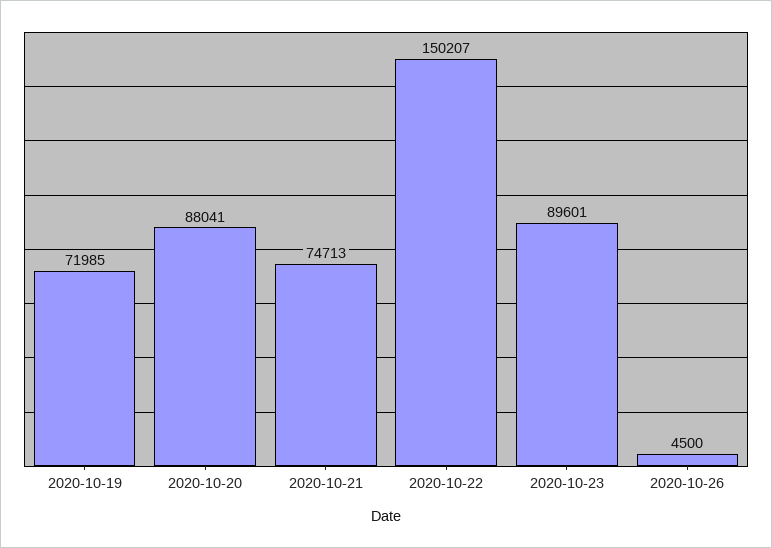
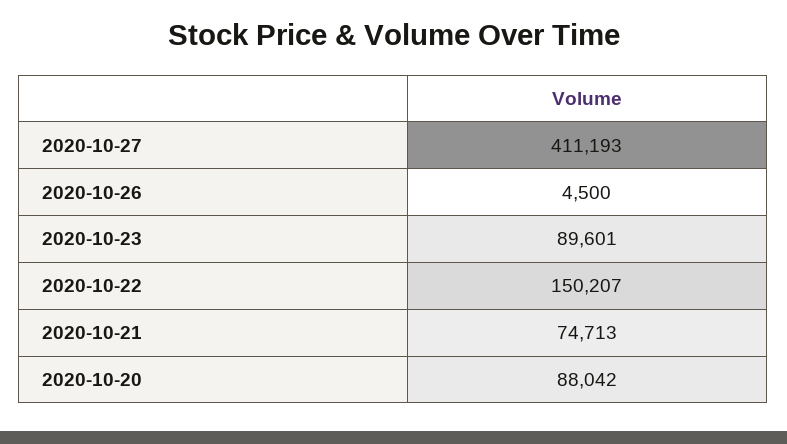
2020-10-19: 71985 -> none
2020-10-20: 88041 -> 88042
2020-10-27: none -> 411193

